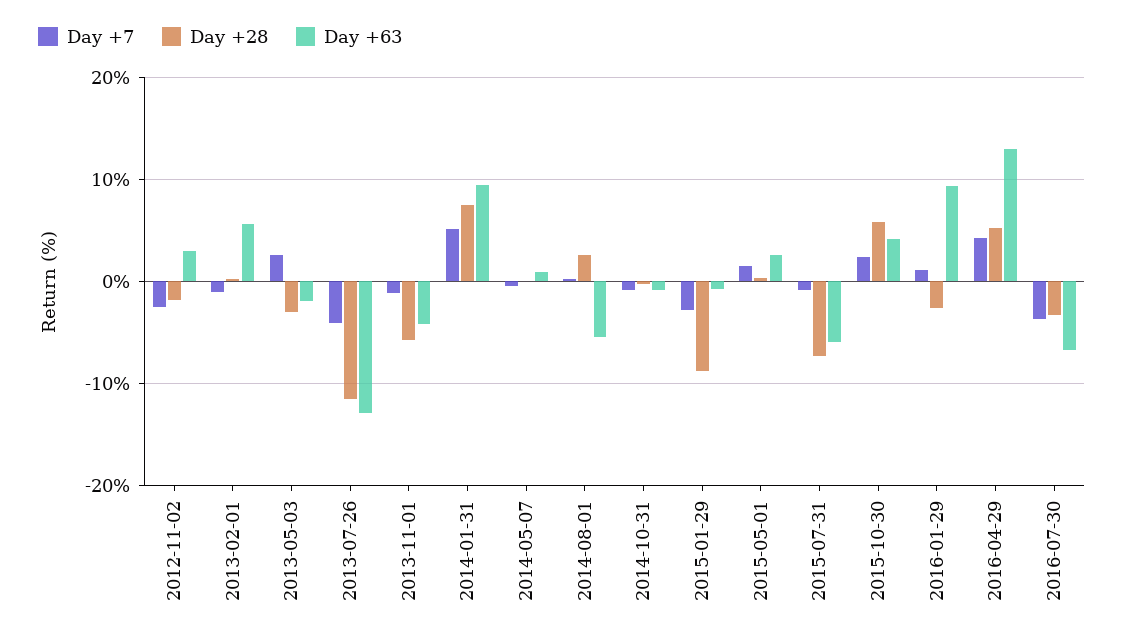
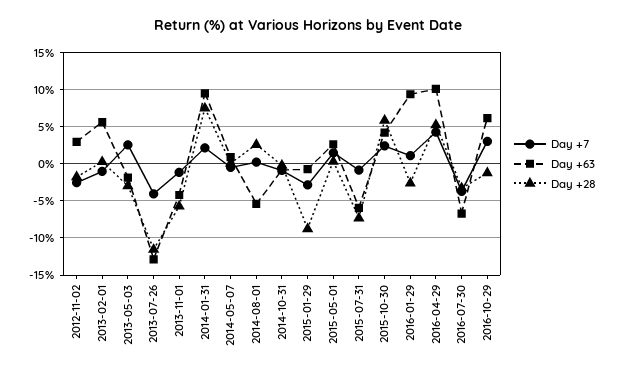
Day +7, 2014-01-31: 5 -> 2
Day +63, 2016-04-29: 13 -> 10
Day +7, 2016-10-29: none -> 3
Day +63, 2016-10-29: none -> 6
Day +28, 2016-10-29: none -> -1

